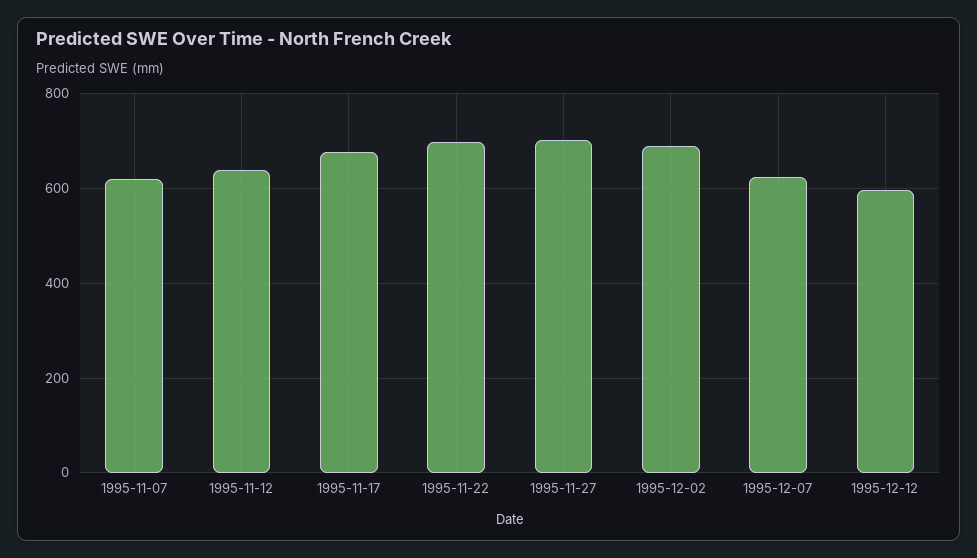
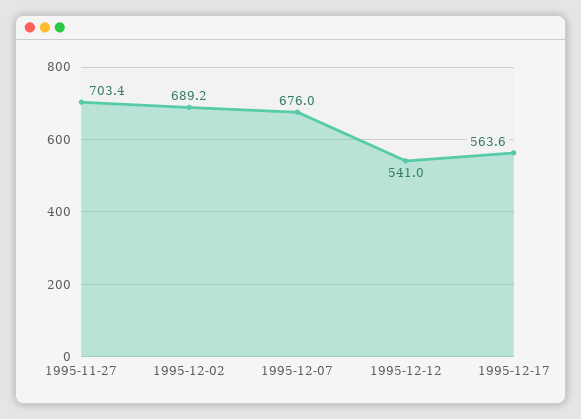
1995-11-07: 620 -> none
1995-11-12: 640 -> none
1995-11-17: 680 -> none
1995-11-22: 700 -> none
1995-12-07: 620 -> 676
1995-12-12: 600 -> 541
1995-12-17: none -> 563.6

